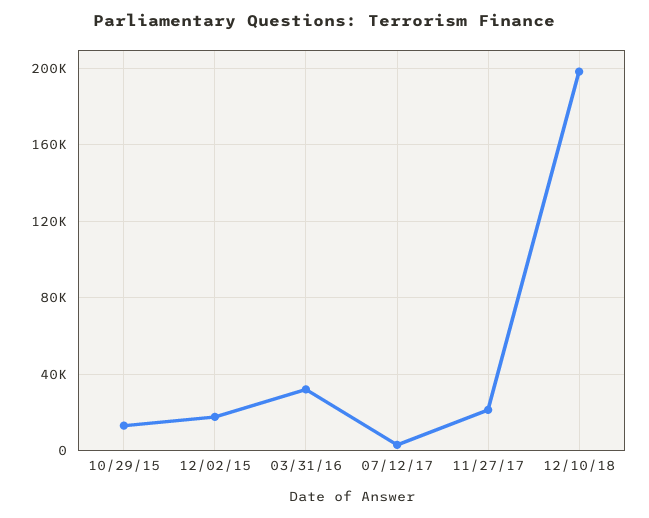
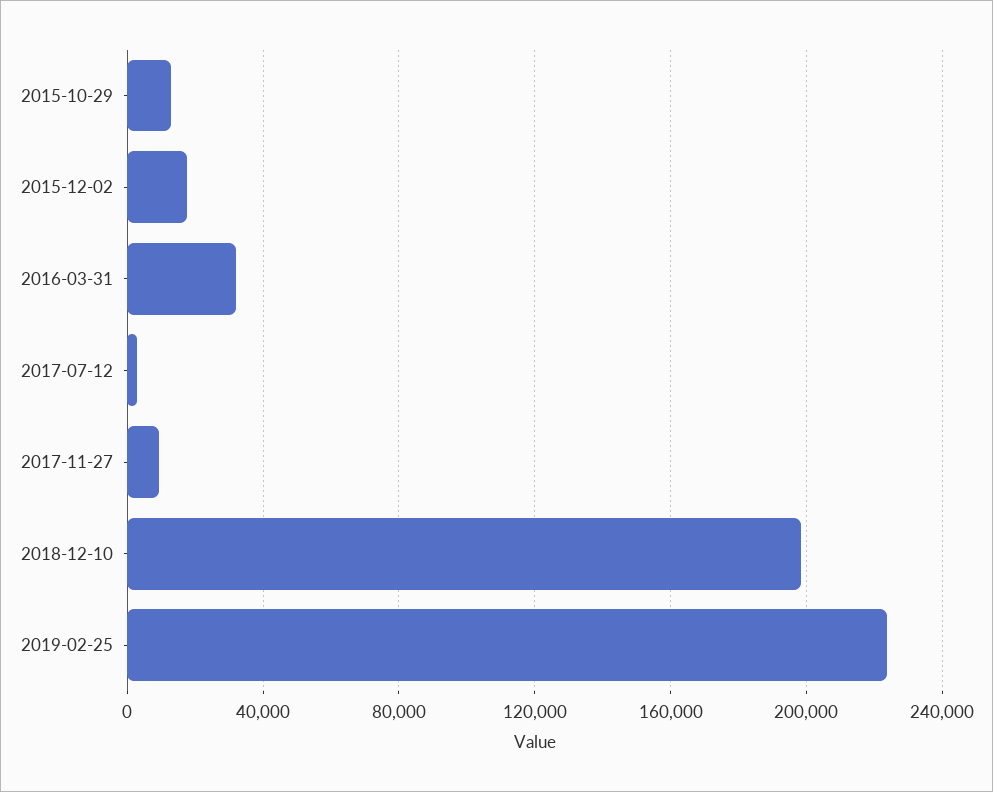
11/27/17: 20000 -> 10000
2019-02-25: none -> 225000

